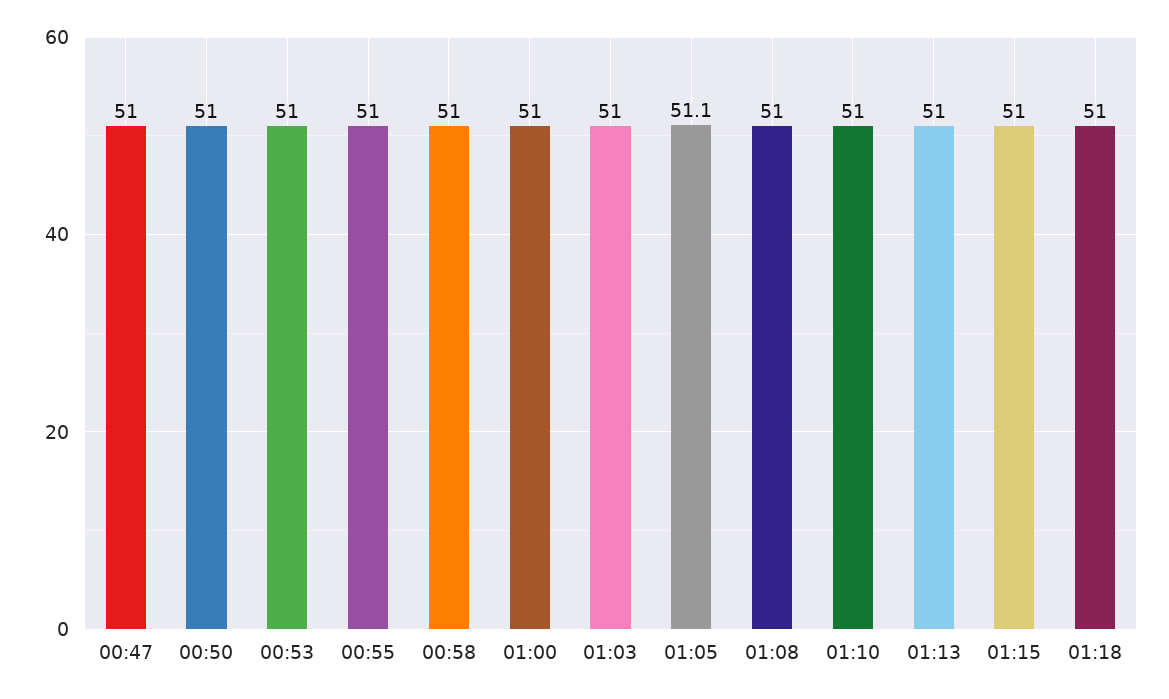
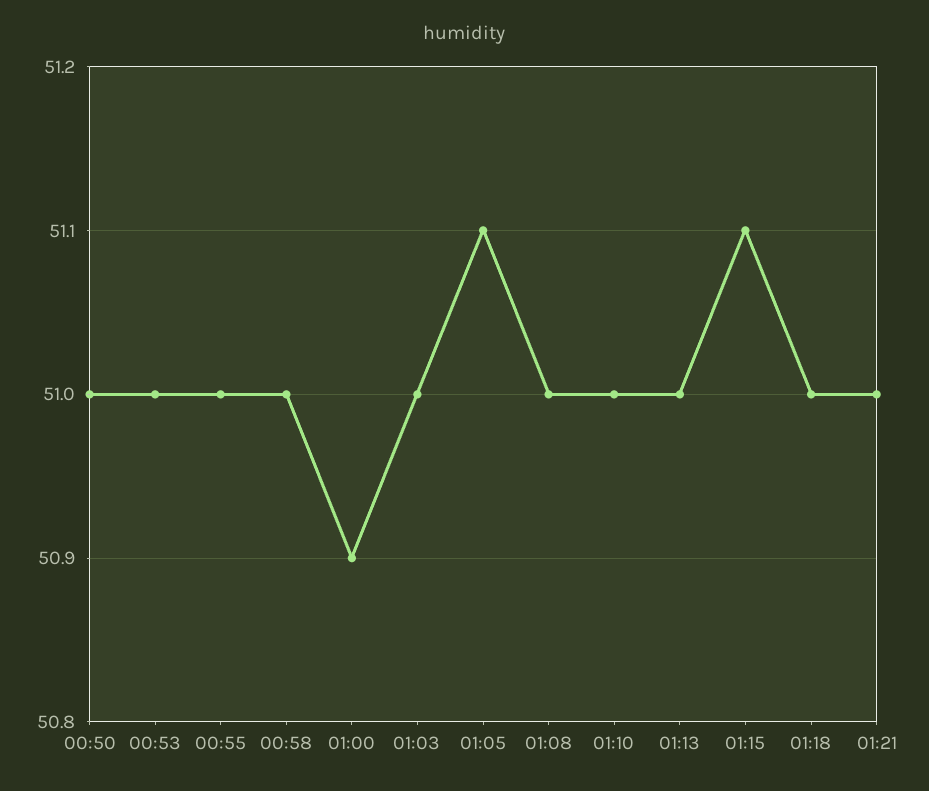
00:47: 51 -> none
01:00: 51 -> 50.9
01:15: 51 -> 51.1
01:21: none -> 51

